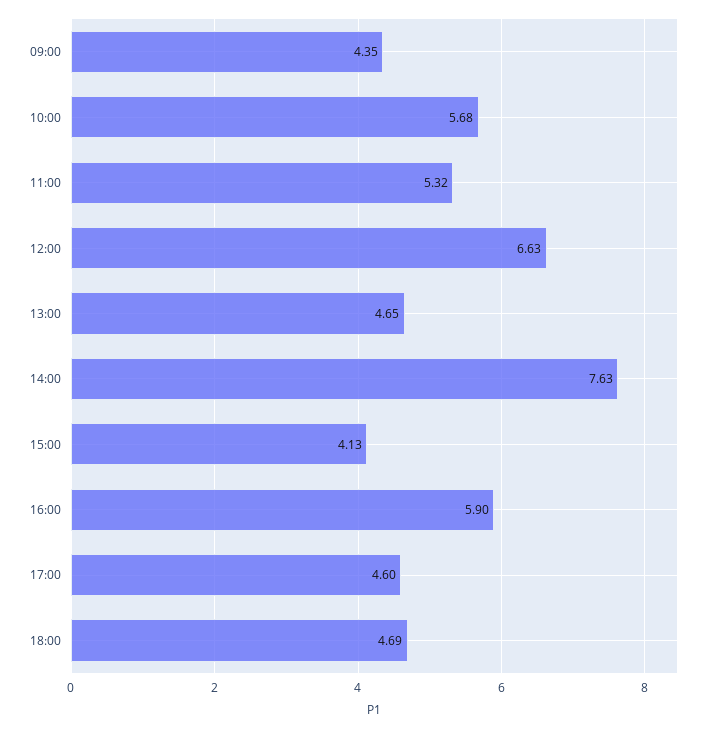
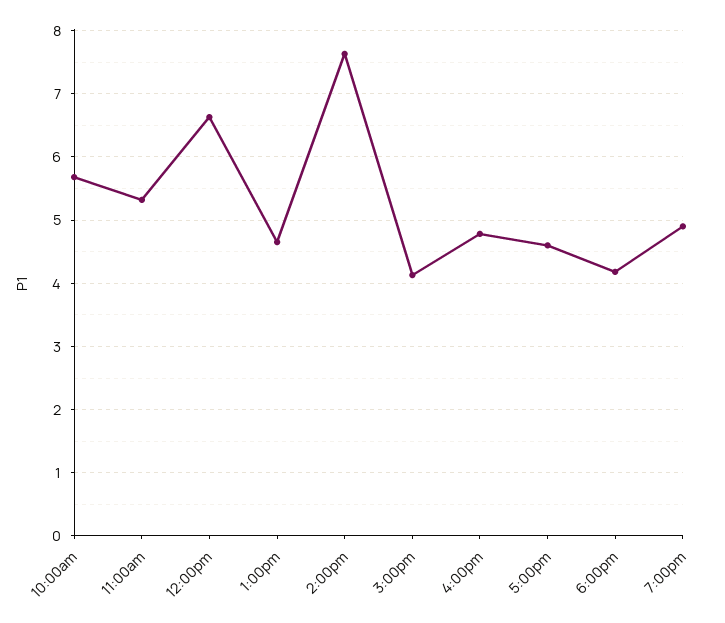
09:00: 4.35 -> none
16:00: 5.9 -> 4.8
18:00: 4.69 -> 4.2
7:00pm: none -> 4.9

